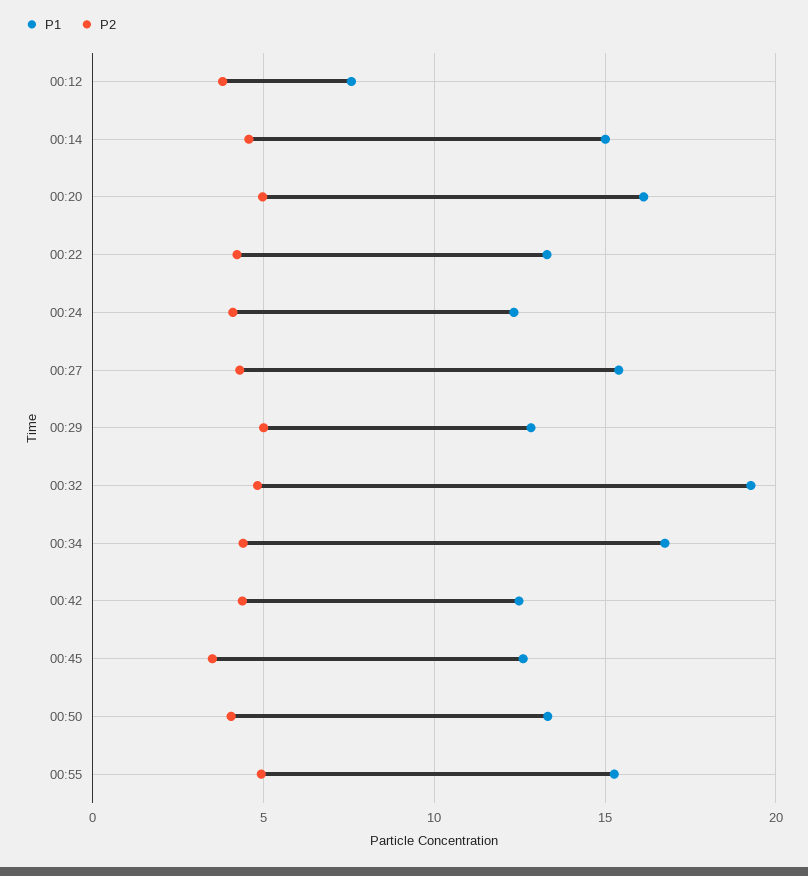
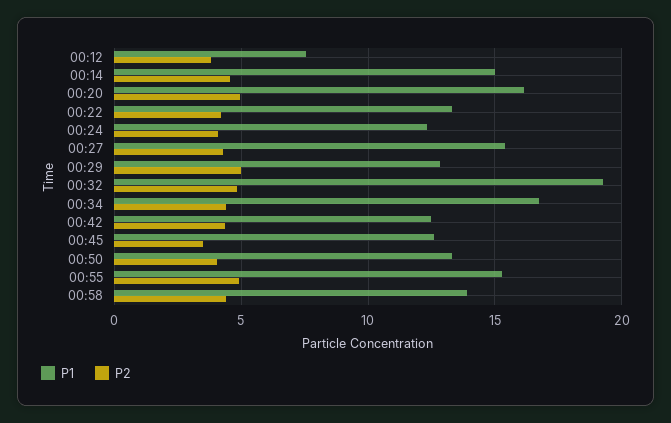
P1, 00:58: none -> 14
P2, 00:58: none -> 4.5

